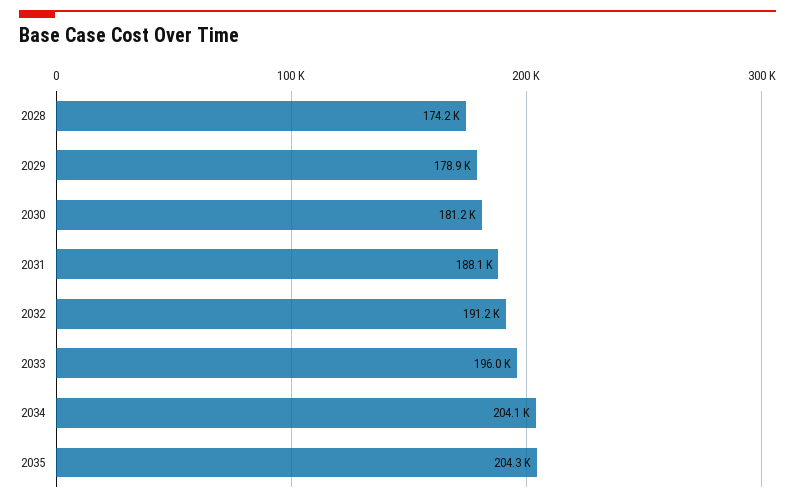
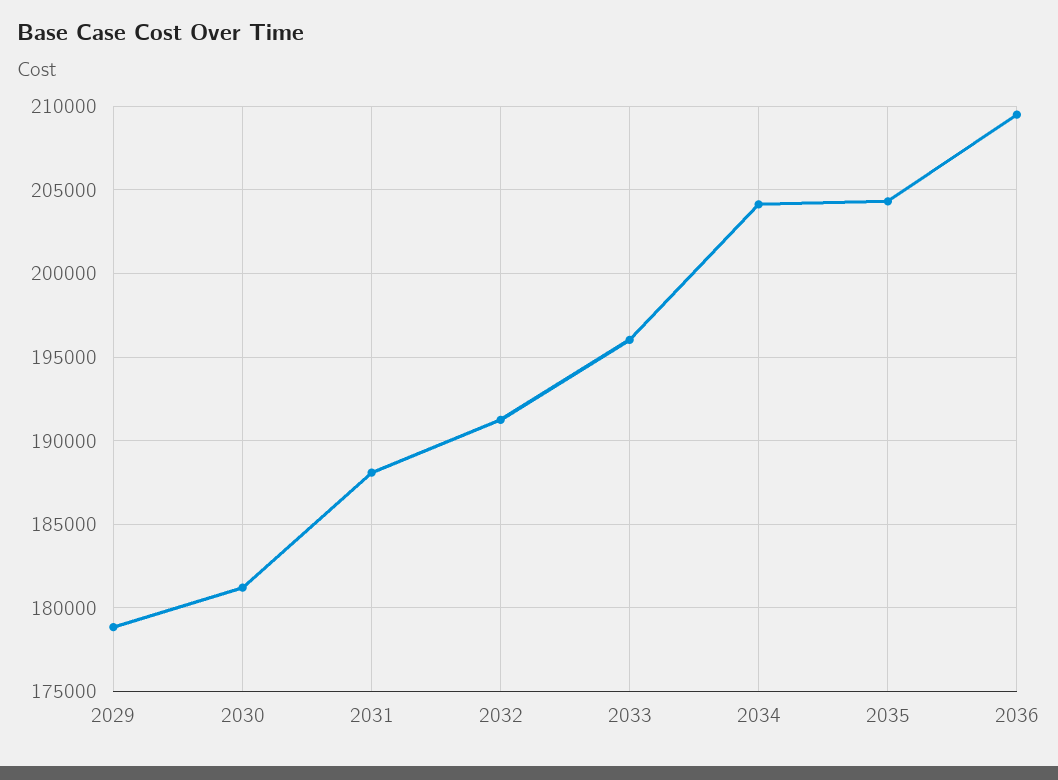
2028: 174200 -> none
2036: none -> 209500

